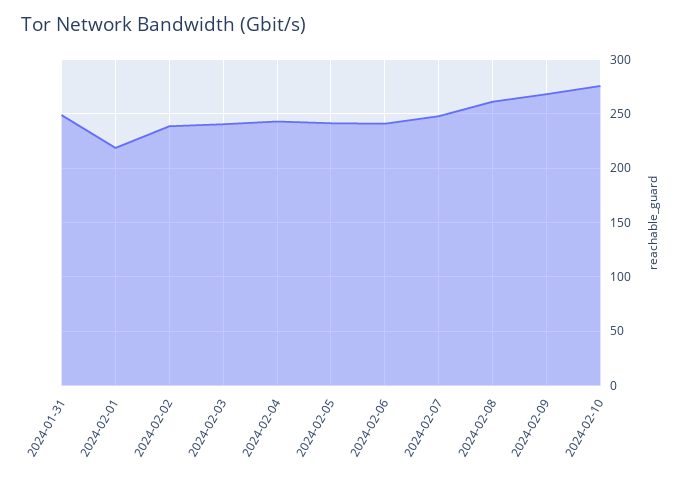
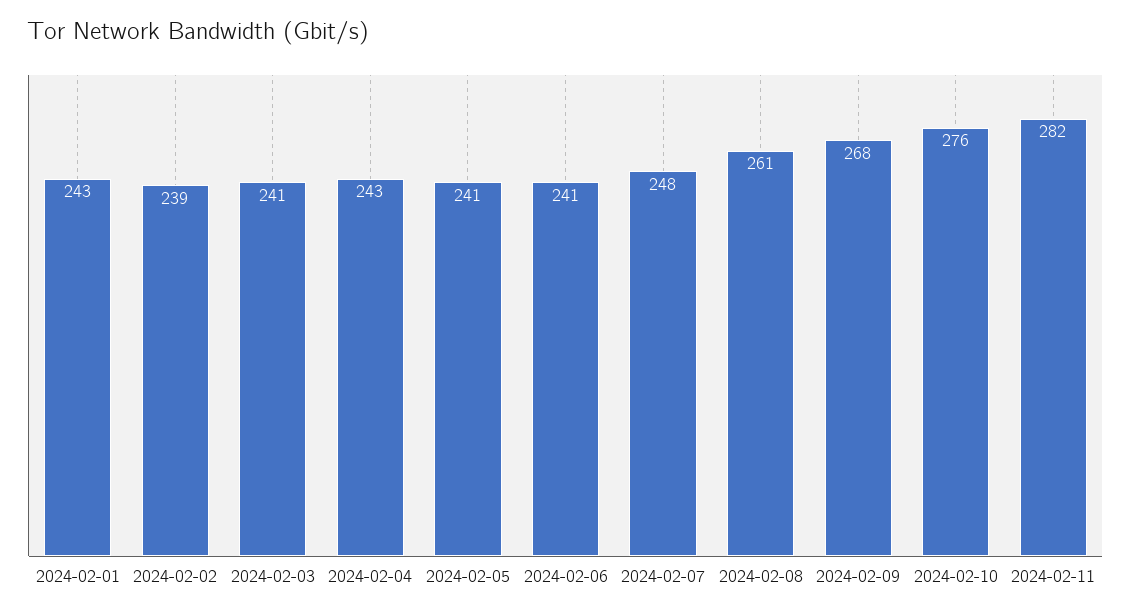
2024-01-31: 250 -> none
2024-02-01: 220 -> 243
2024-02-11: none -> 282

